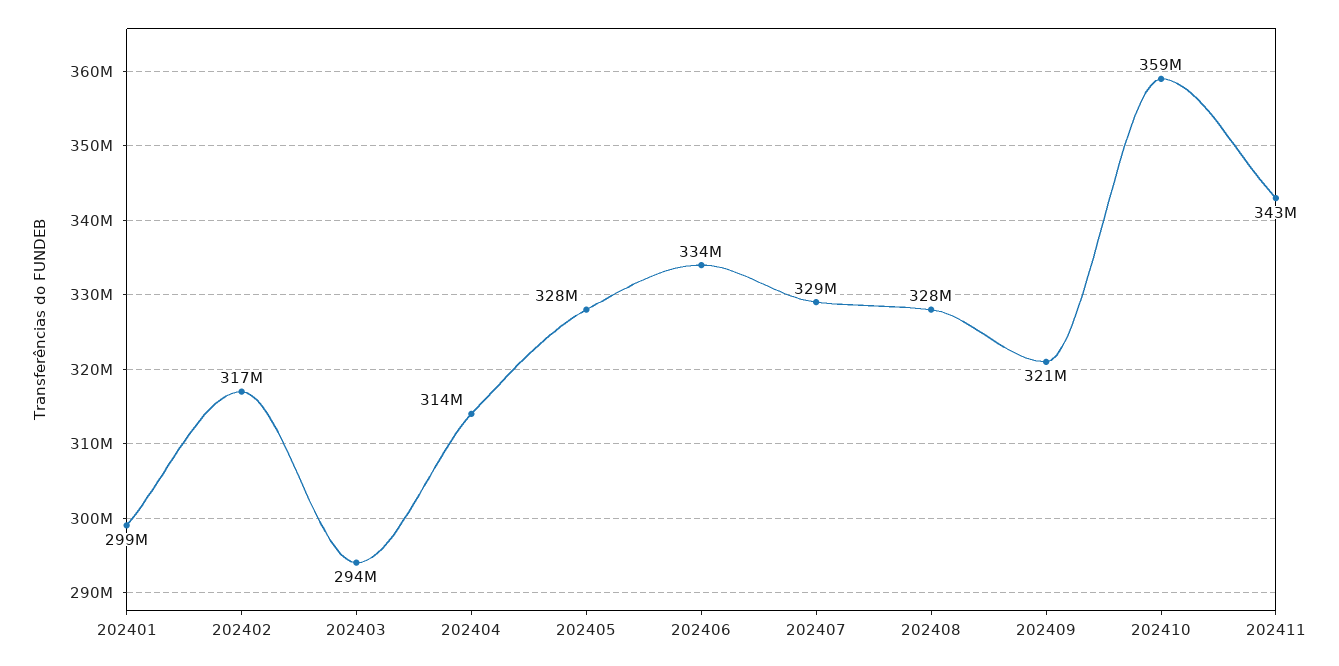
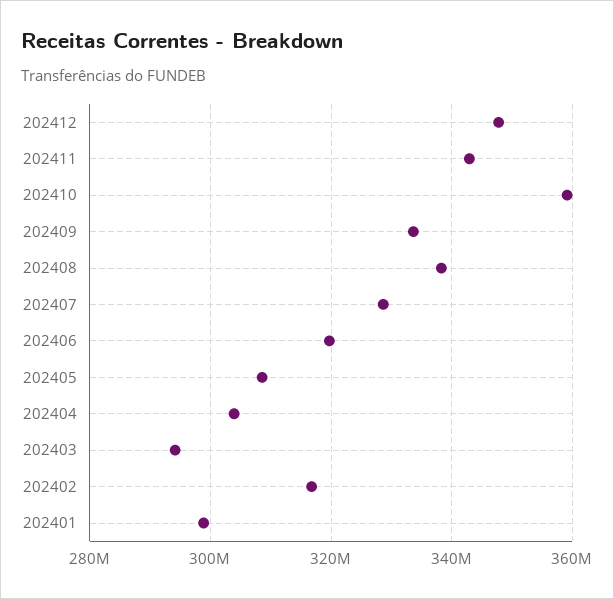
202404: 314000000 -> 304000000
202405: 328000000 -> 308000000
202406: 334000000 -> 320000000
202408: 328000000 -> 338000000
202409: 321000000 -> 334000000
202412: none -> 348000000

